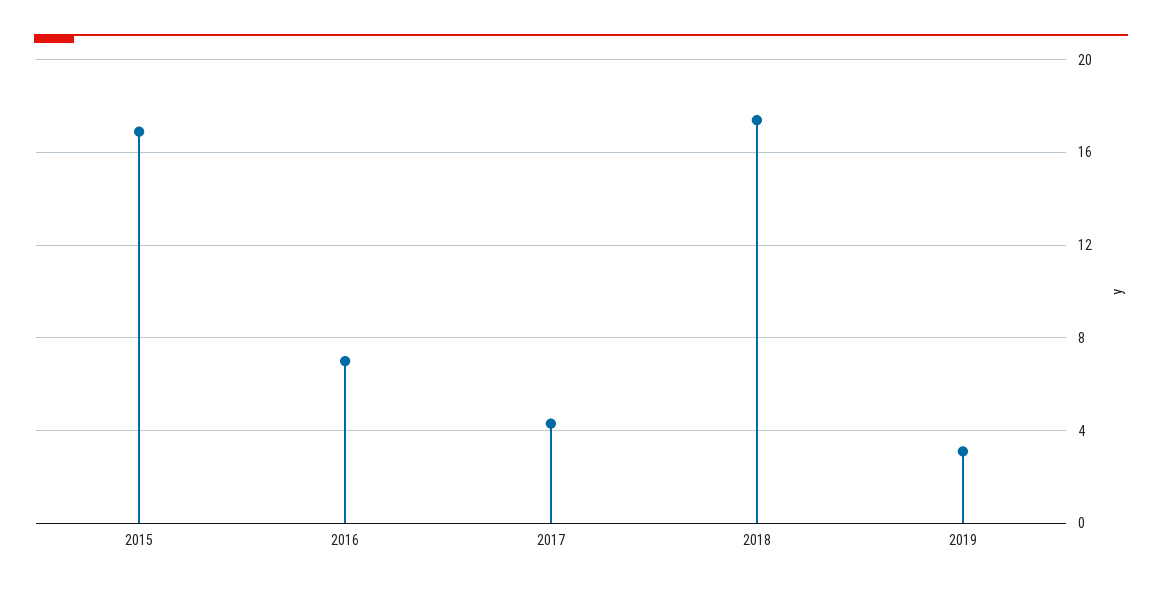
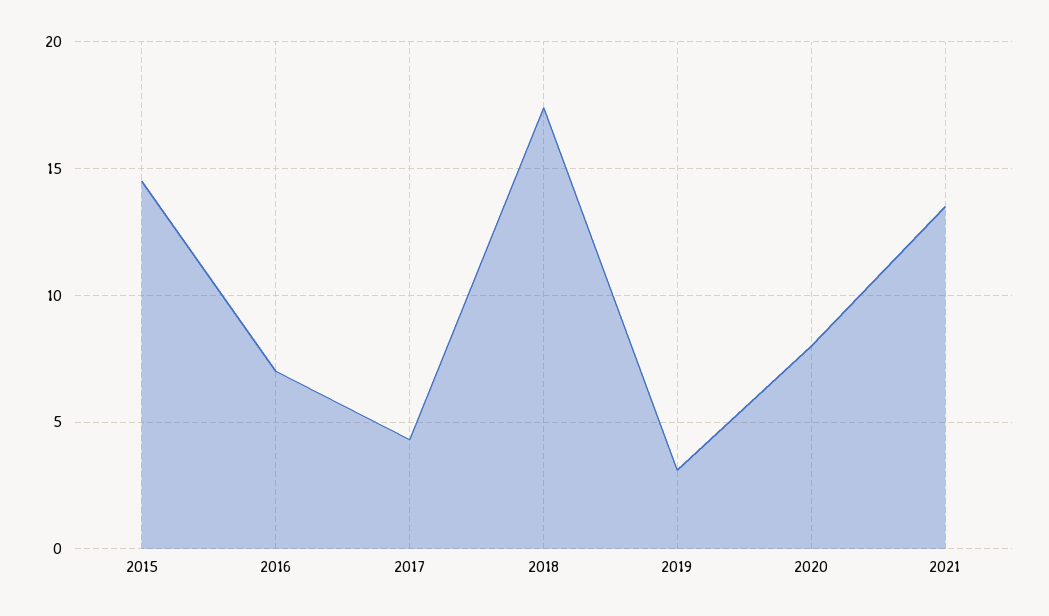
2015: 17 -> 14.5
2020: none -> 8
2021: none -> 13.5

